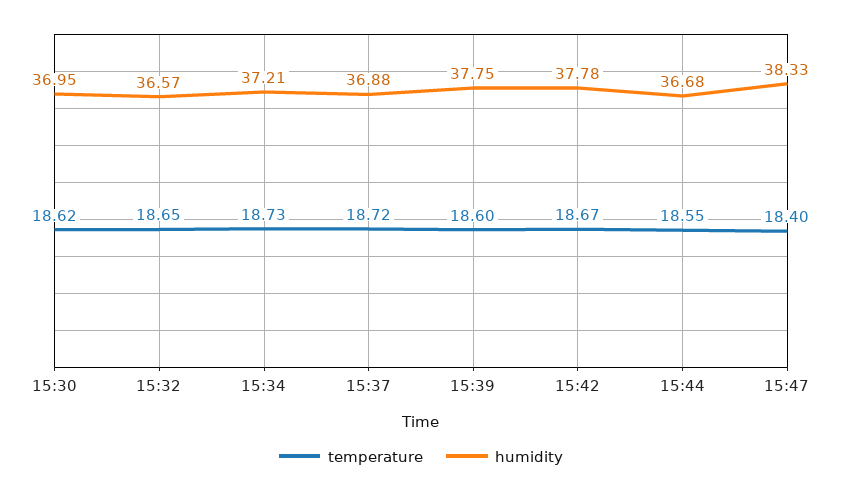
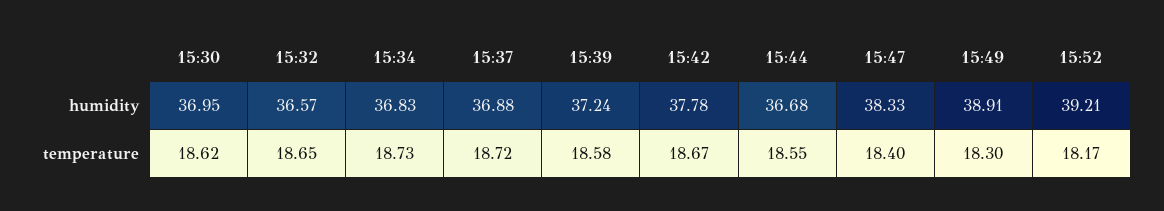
humidity, 15:34: 37.21 -> 36.83
temperature, 15:39: 18.6 -> 18.58
humidity, 15:39: 37.75 -> 37.24
humidity, 15:49: none -> 38.91
humidity, 15:52: none -> 39.21
temperature, 15:49: none -> 18.3
temperature, 15:52: none -> 18.17

